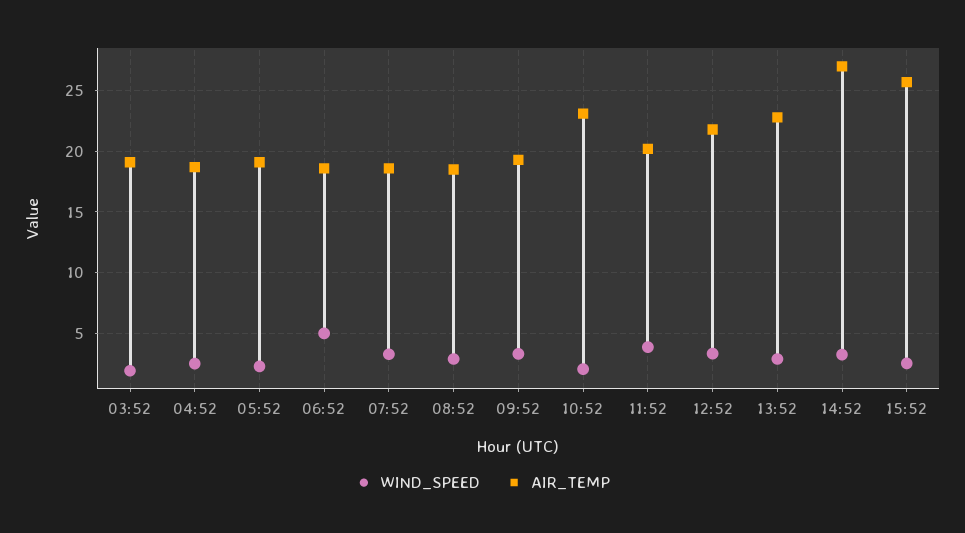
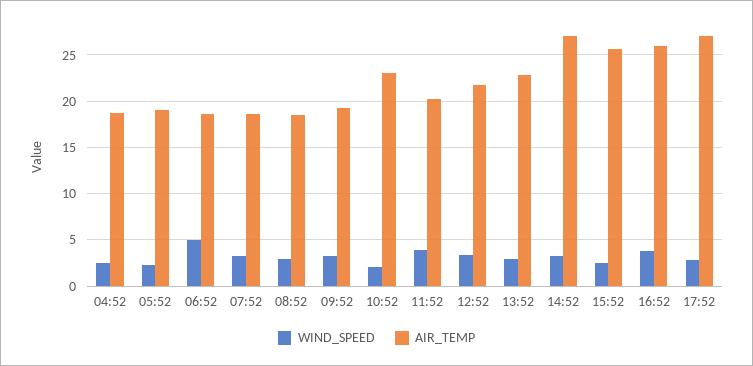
WIND_SPEED, 03:52: 2 -> none
AIR_TEMP, 03:52: 19 -> none
WIND_SPEED, 16:52: none -> 4
AIR_TEMP, 16:52: none -> 26
WIND_SPEED, 17:52: none -> 3
AIR_TEMP, 17:52: none -> 27

